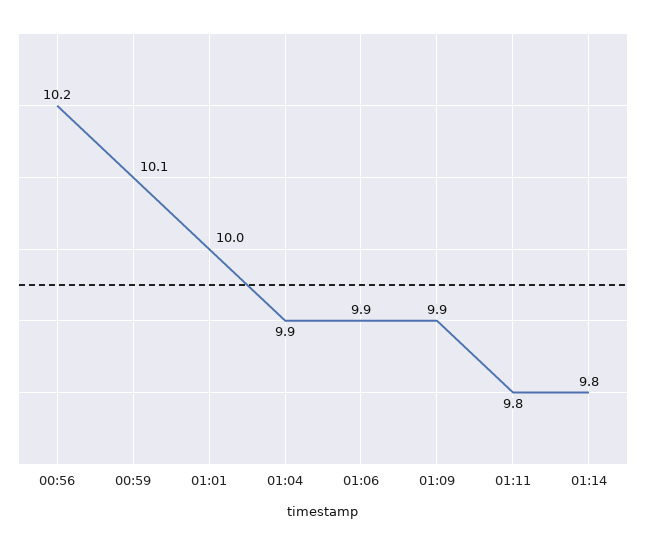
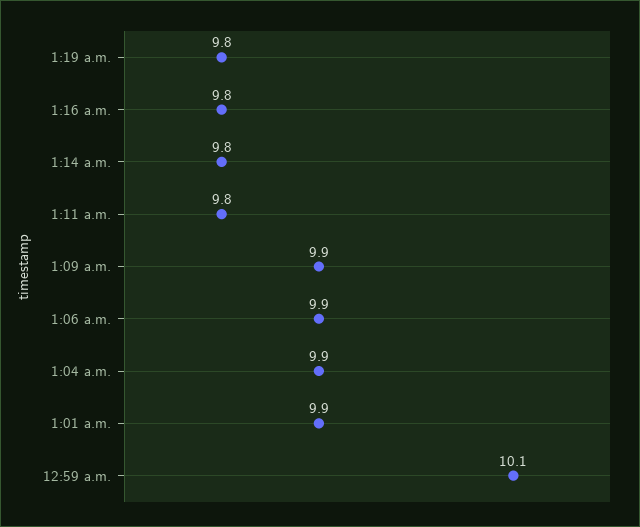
00:56: 10.2 -> none
01:01: 10 -> 9.9
1:19 a.m.: none -> 9.8
1:16 a.m.: none -> 9.8

